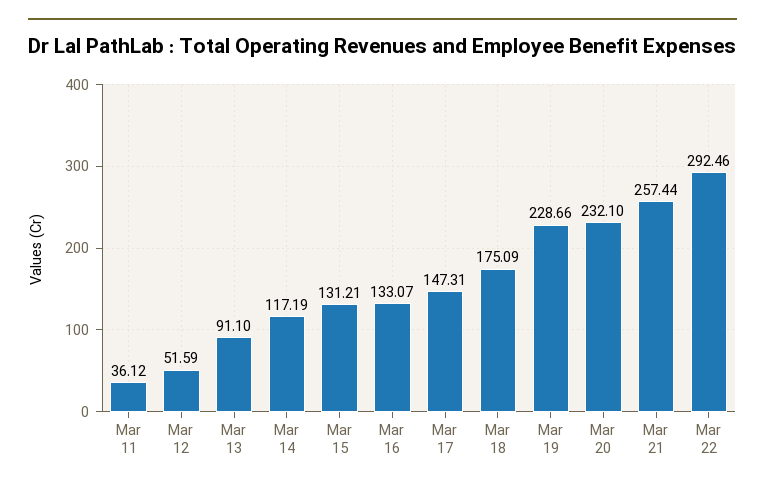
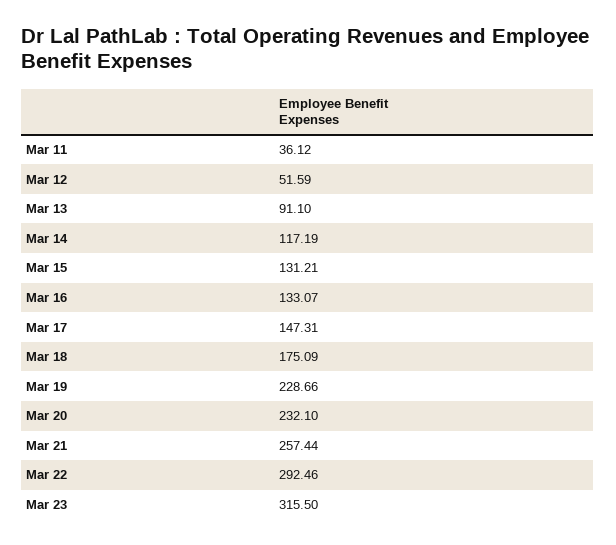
Mar 23: none -> 315.5

